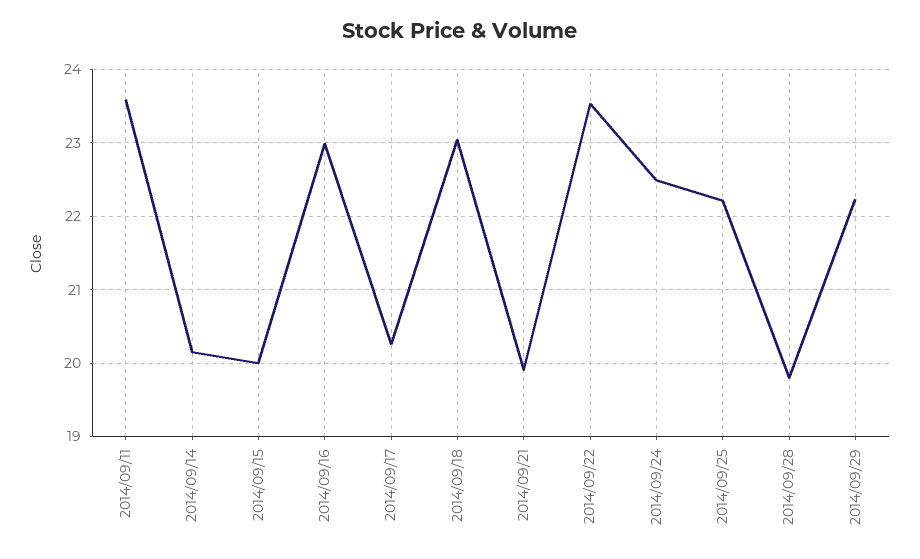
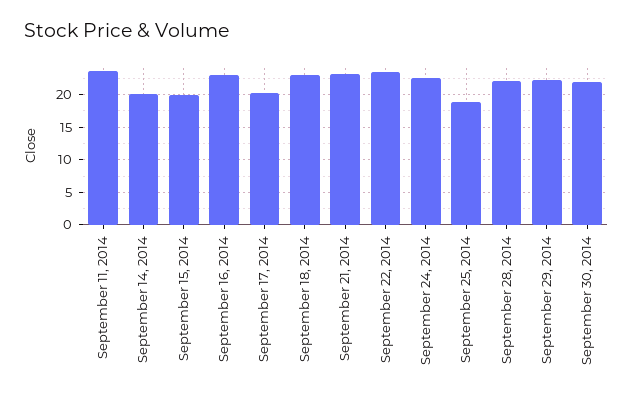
2014/09/21: 19.9 -> 23
2014/09/25: 22.2 -> 19
2014/09/28: 19.8 -> 22
September 30, 2014: none -> 22

